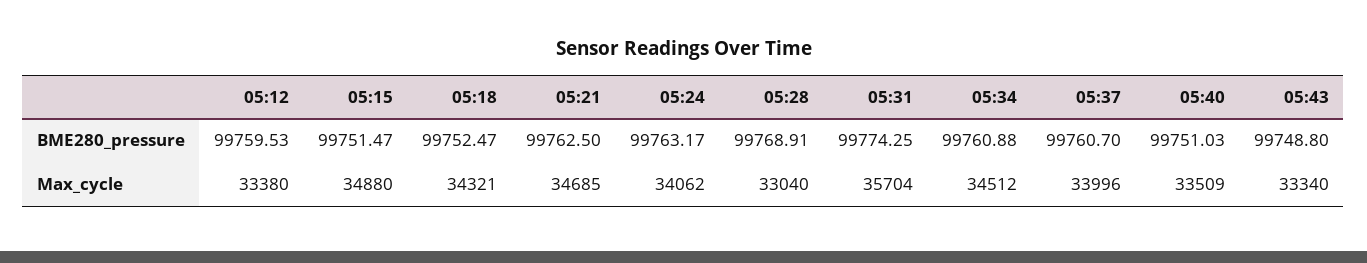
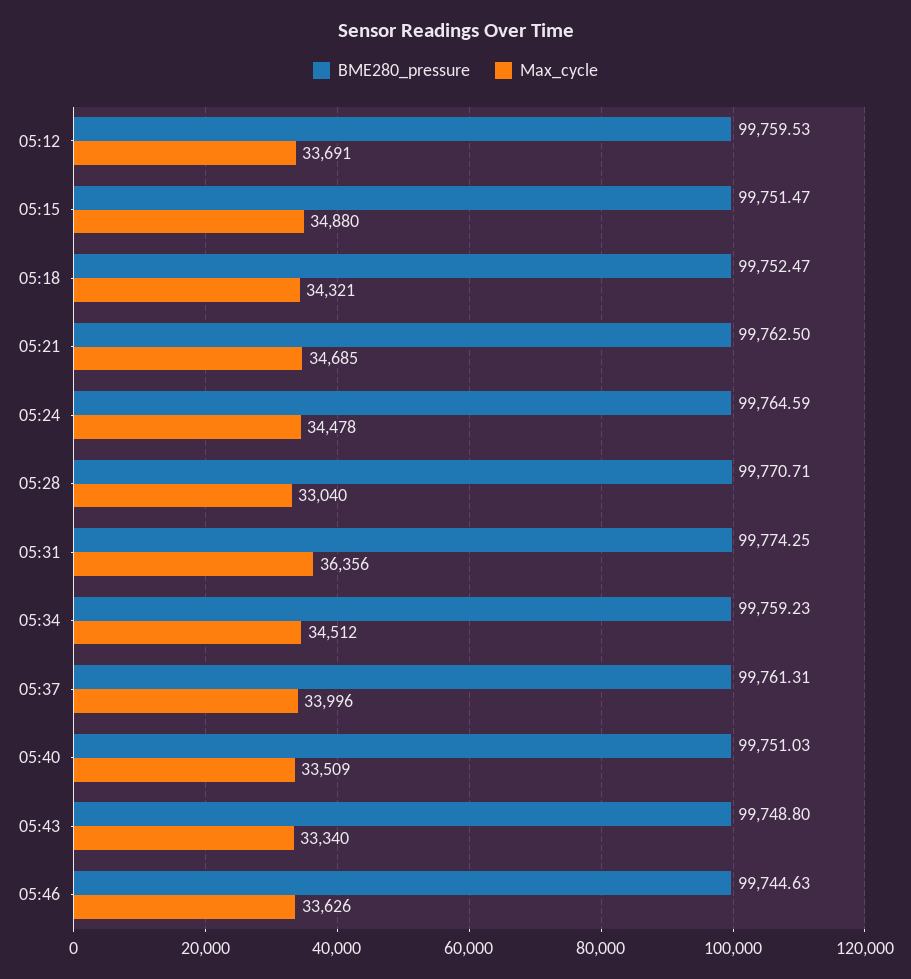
BME280_pressure, 05:24: 99763.17 -> 99764.59
BME280_pressure, 05:28: 99768.91 -> 99770.71
BME280_pressure, 05:34: 99760.88 -> 99759.23
BME280_pressure, 05:37: 99760.7 -> 99761.31
Max_cycle, 05:12: 33380 -> 33691
Max_cycle, 05:24: 34062 -> 34478
Max_cycle, 05:31: 35704 -> 36356
BME280_pressure, 05:46: none -> 99744.63
Max_cycle, 05:46: none -> 33626

